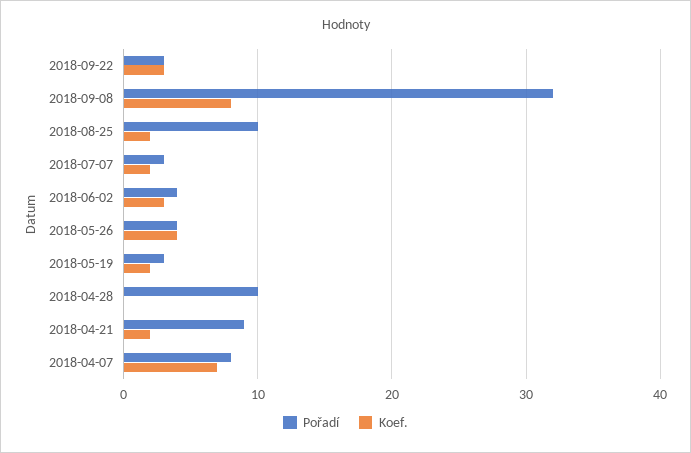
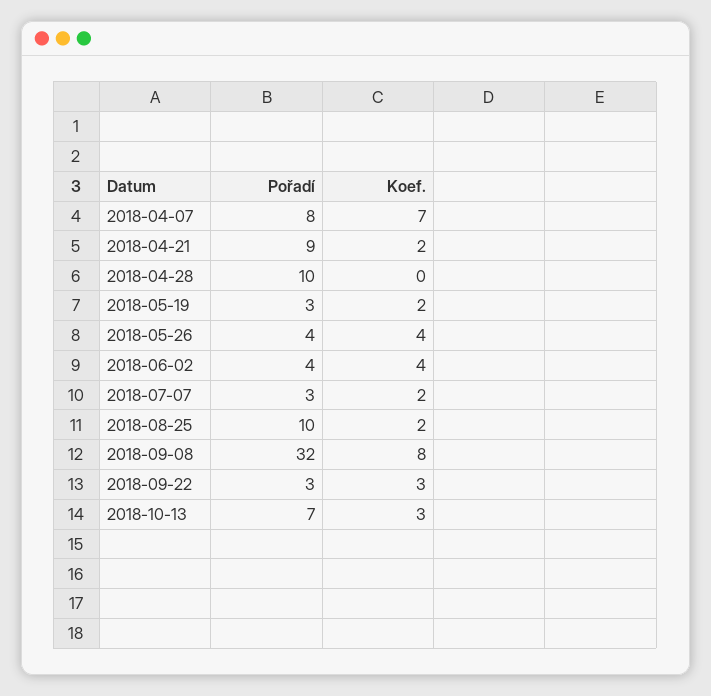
Koef., 2018-06-02: 3 -> 4
Pořadí, 2018-10-13: none -> 7
Koef., 2018-10-13: none -> 3

